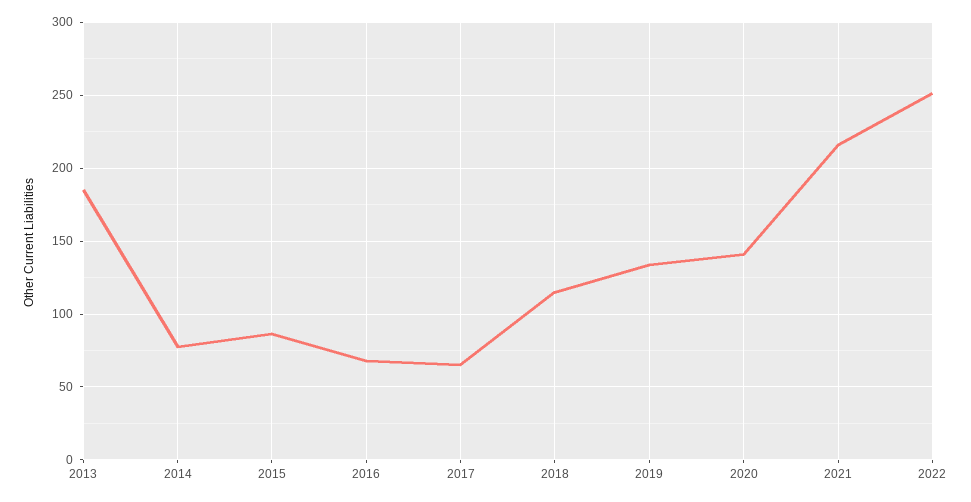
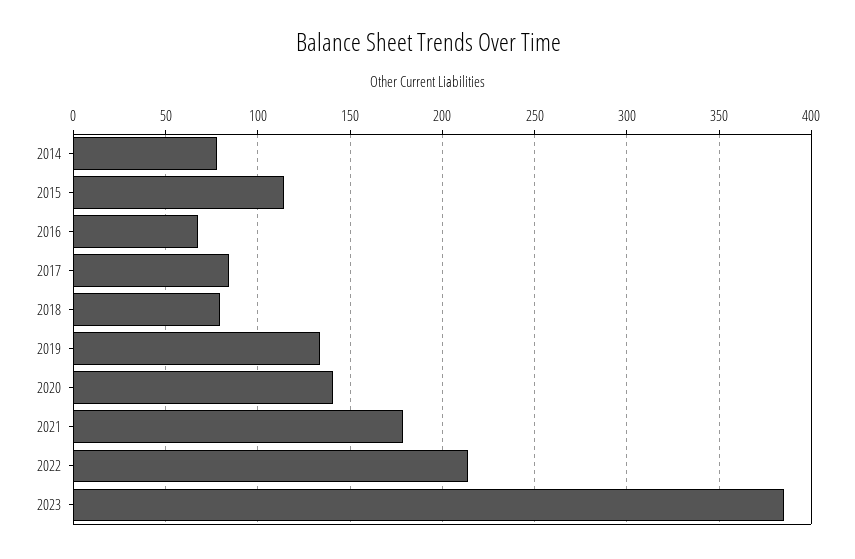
2013: 185 -> none
2015: 85 -> 115
2017: 65 -> 85
2018: 115 -> 80
2021: 215 -> 180
2022: 250 -> 215
2023: none -> 385

